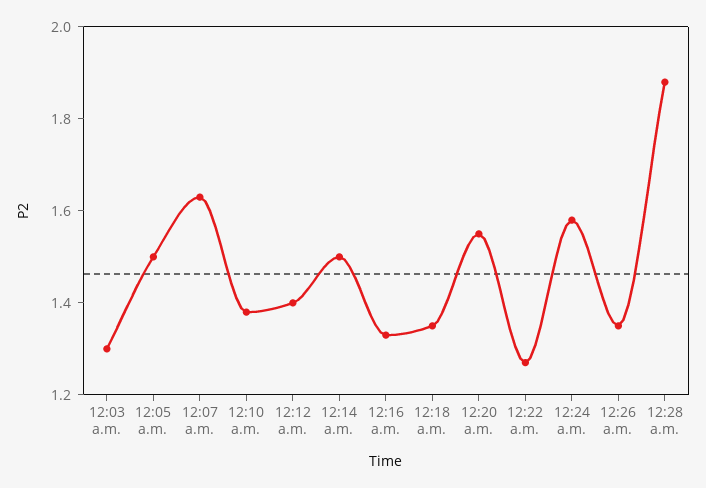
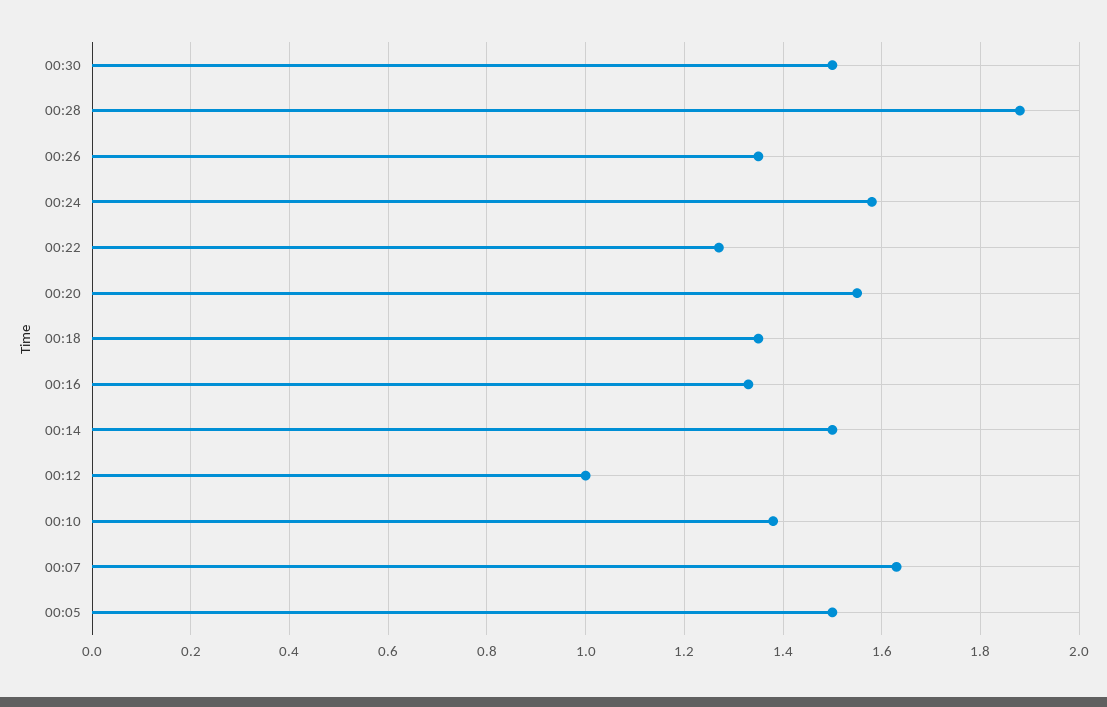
12:03 a.m.: 1.3 -> none
12:12 a.m.: 1.4 -> 1
00:30: none -> 1.5

